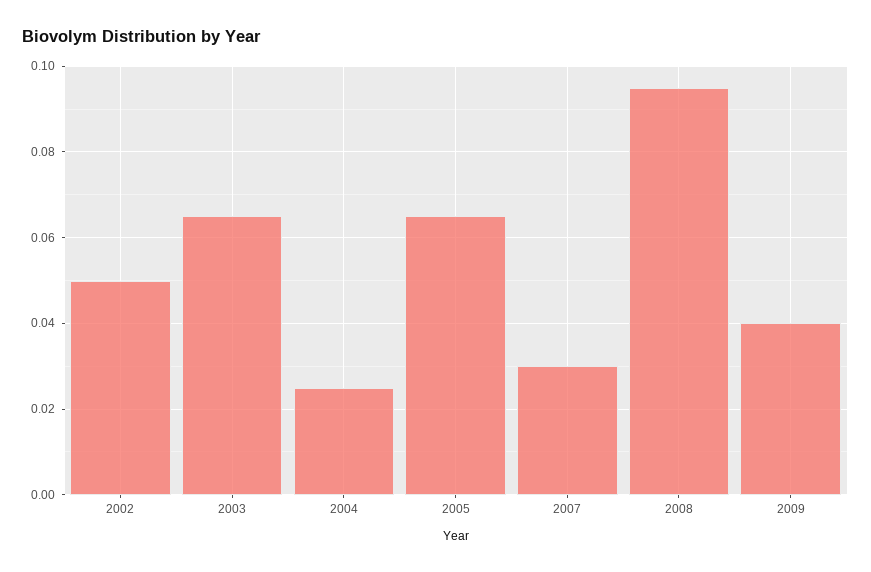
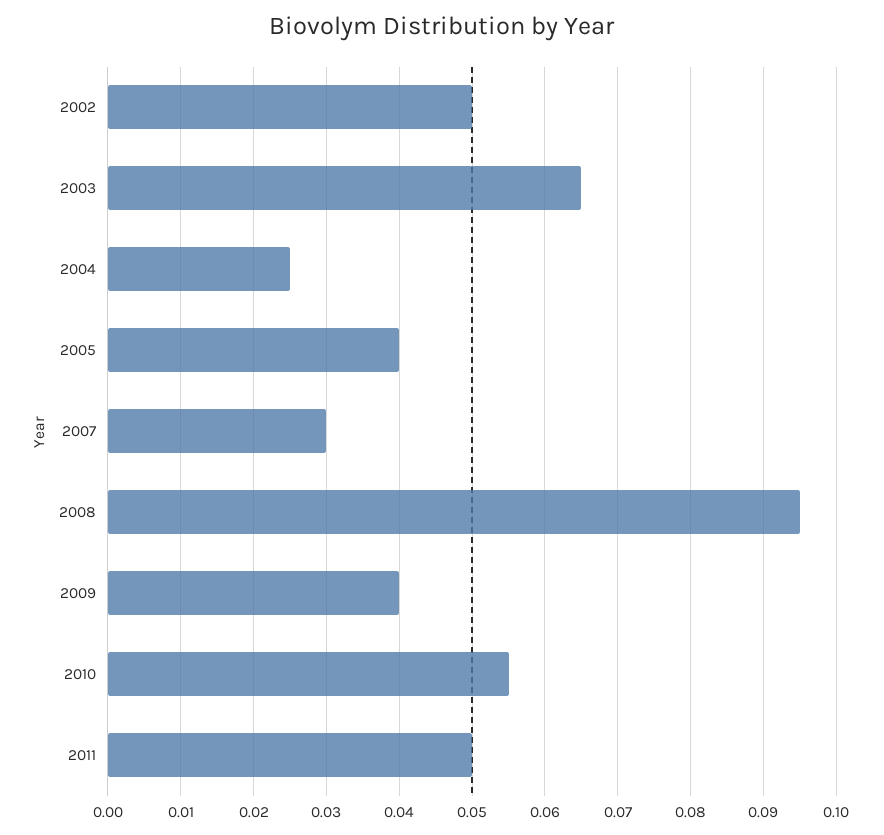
2005: 0.065 -> 0.04
2010: none -> 0.055
2011: none -> 0.05

